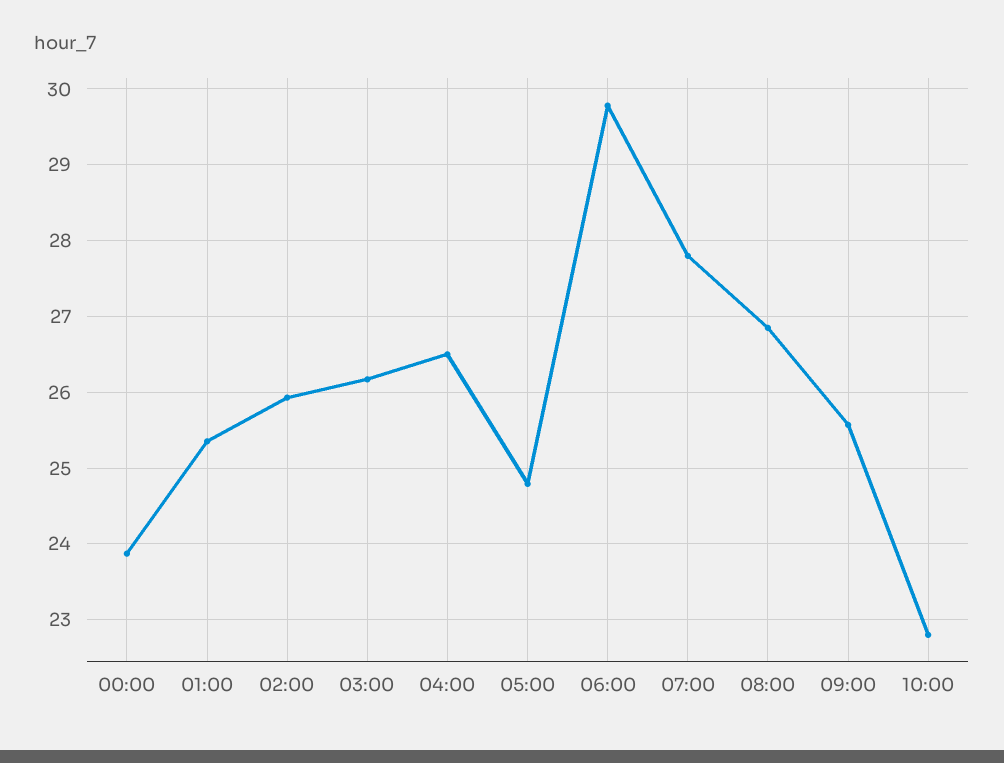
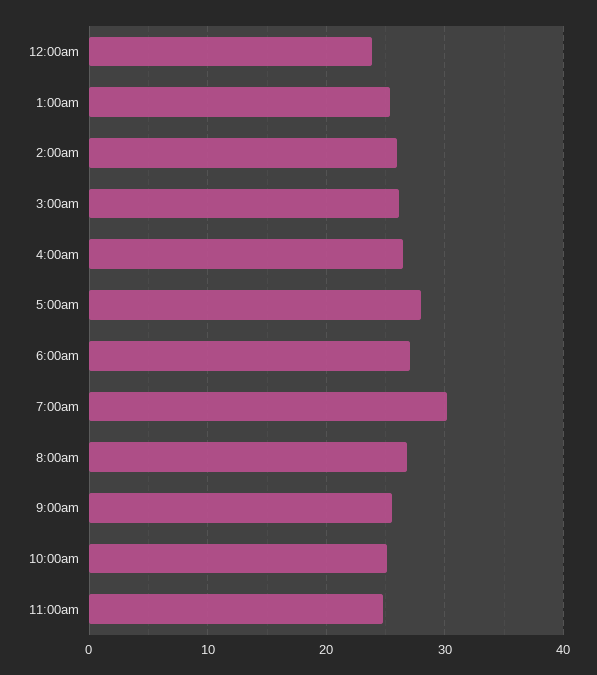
05:00: 24.8 -> 28
06:00: 29.8 -> 27
07:00: 27.8 -> 30
10:00: 22.8 -> 25
11:00am: none -> 25

